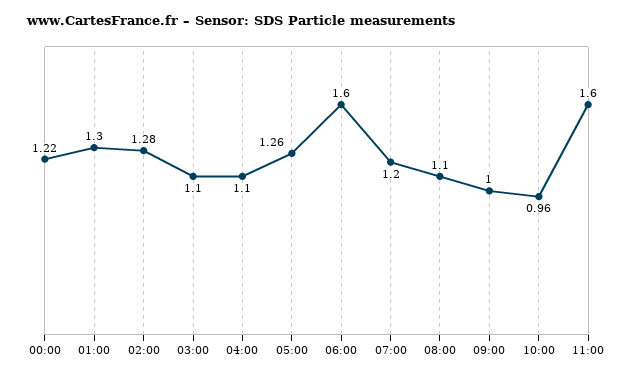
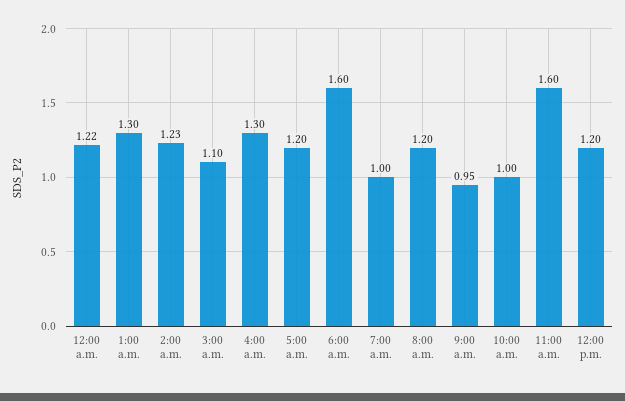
02:00: 1.28 -> 1.23
04:00: 1.1 -> 1.3
05:00: 1.26 -> 1.2
07:00: 1.2 -> 1
08:00: 1.1 -> 1.2
09:00: 1 -> 0.95
10:00: 0.96 -> 1
12:00 p.m.: none -> 1.2

